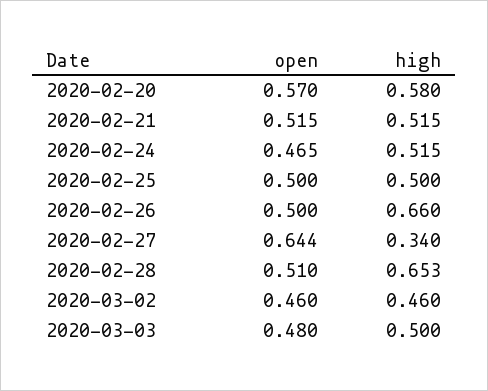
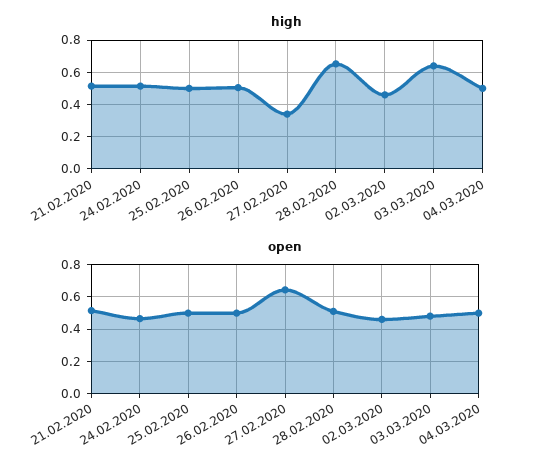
open, 2020-02-20: 0.57 -> none
high, 2020-02-20: 0.58 -> none
high, 2020-02-26: 0.66 -> 0.5
high, 2020-03-03: 0.5 -> 0.65
high, 04.03.2020: none -> 0.5
open, 04.03.2020: none -> 0.5

